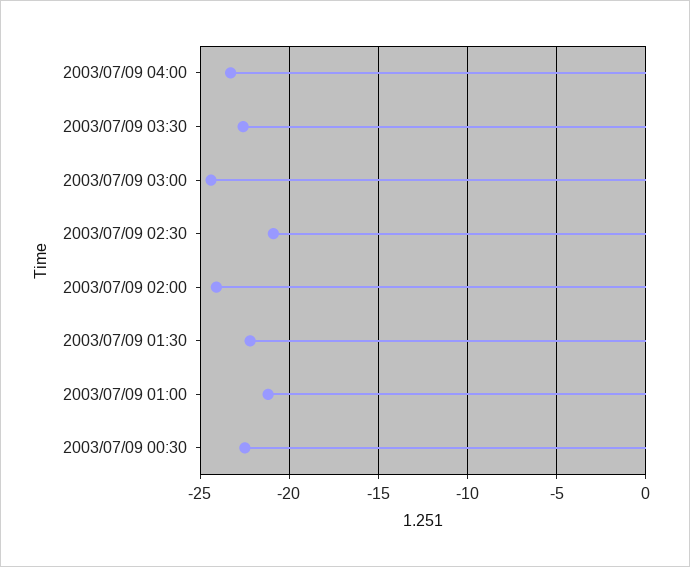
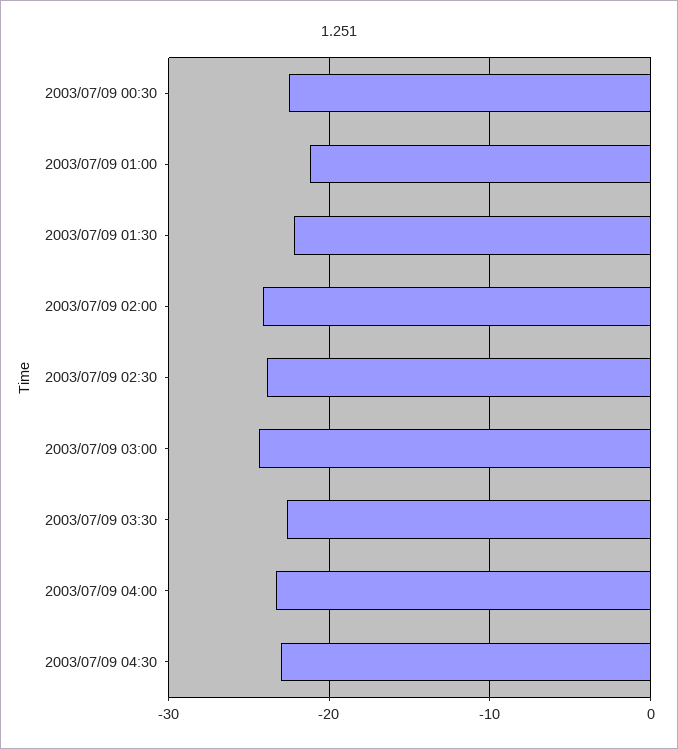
2003/07/09 02:30: -21 -> -24
2003/07/09 04:30: none -> -23

